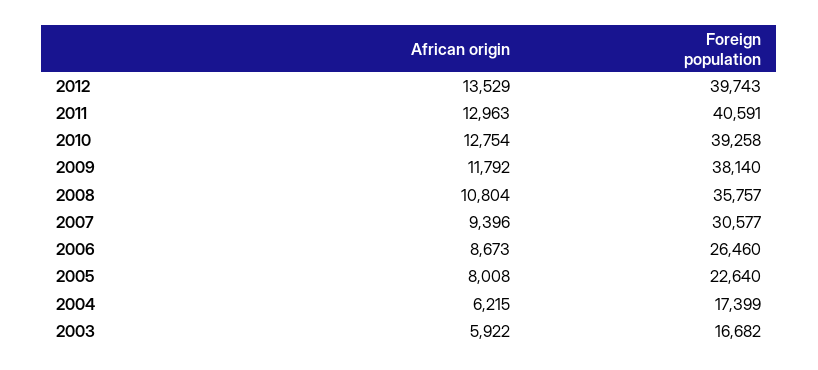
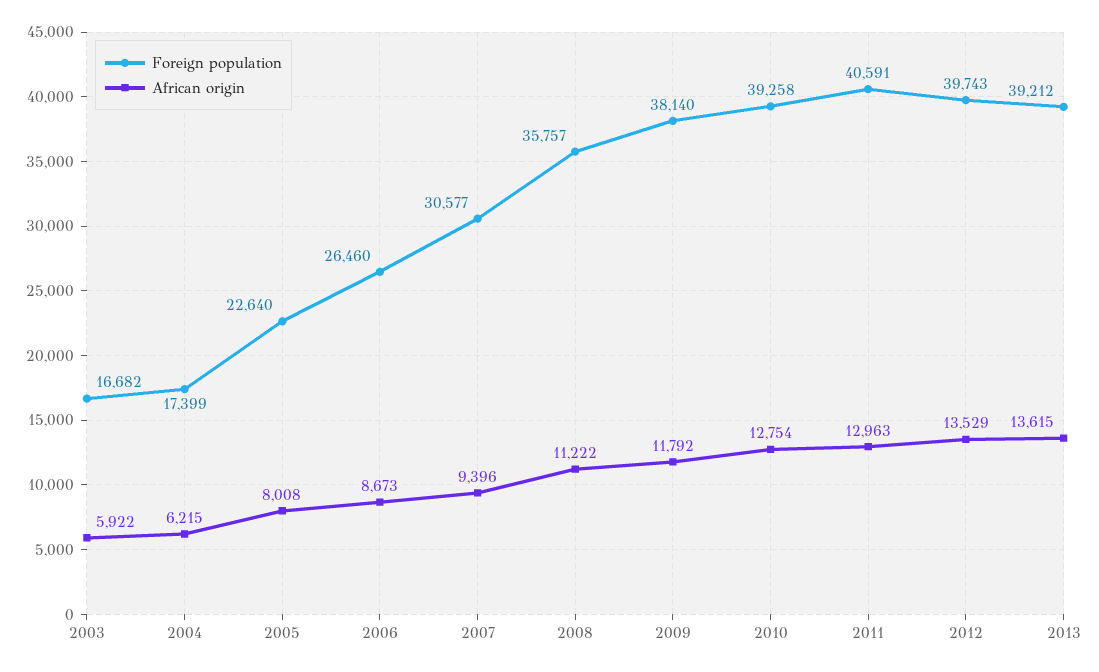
African origin, 2008: 10804 -> 11222
Foreign population, 2013: none -> 39212
African origin, 2013: none -> 13615

